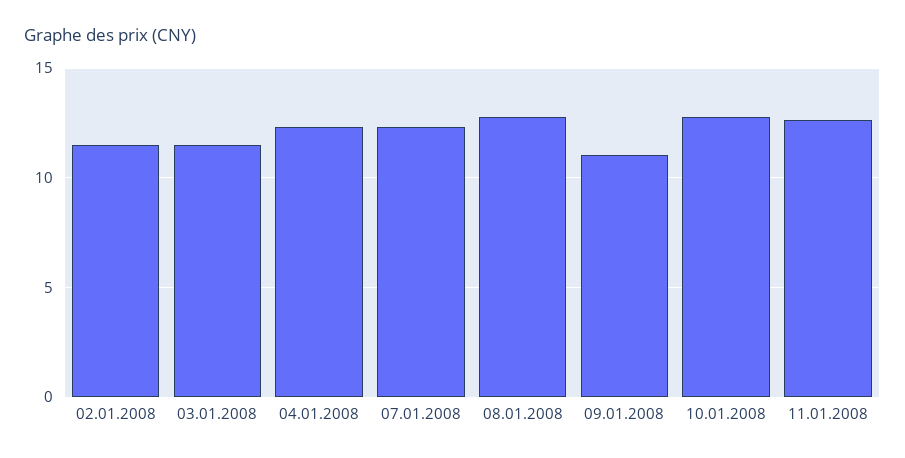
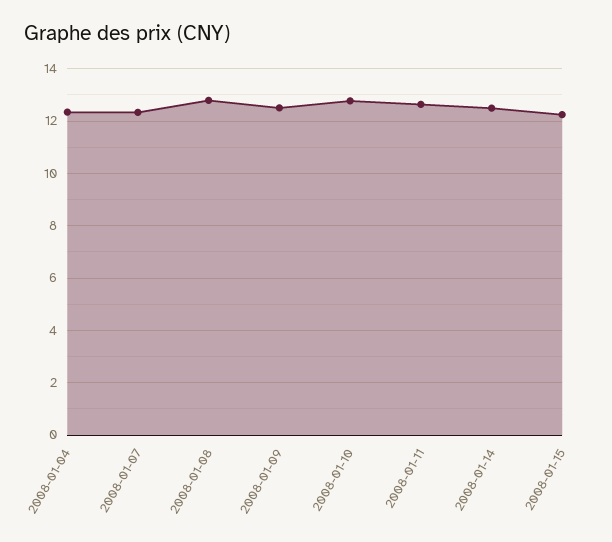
02.01.2008: 11.5 -> none
03.01.2008: 11.5 -> none
09.01.2008: 11 -> 12.5
2008-01-14: none -> 12.5
2008-01-15: none -> 12.25

